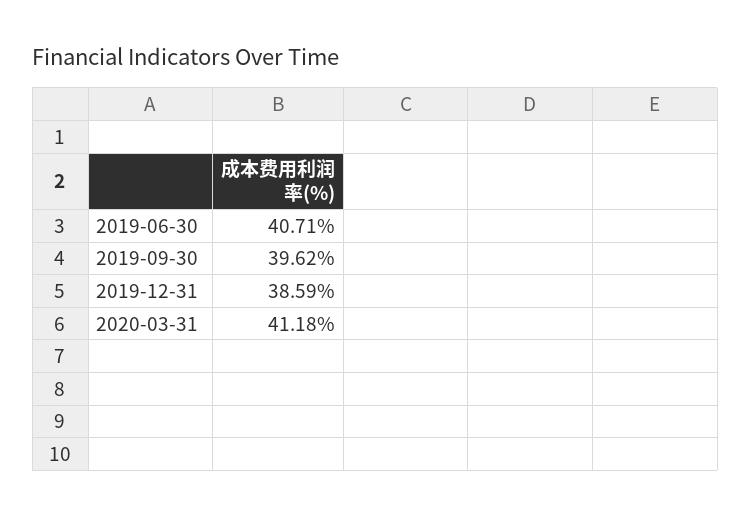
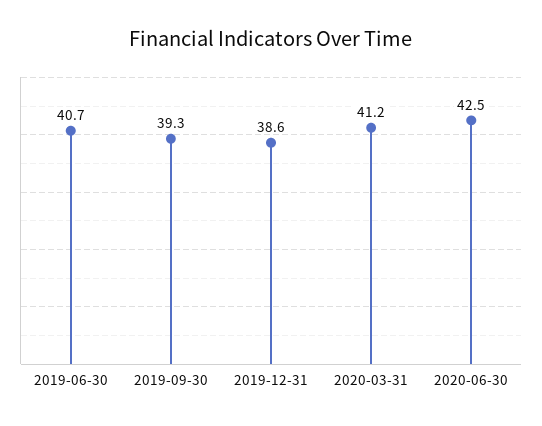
2019-09-30: 39.62 -> 39.3
2020-06-30: none -> 42.5

